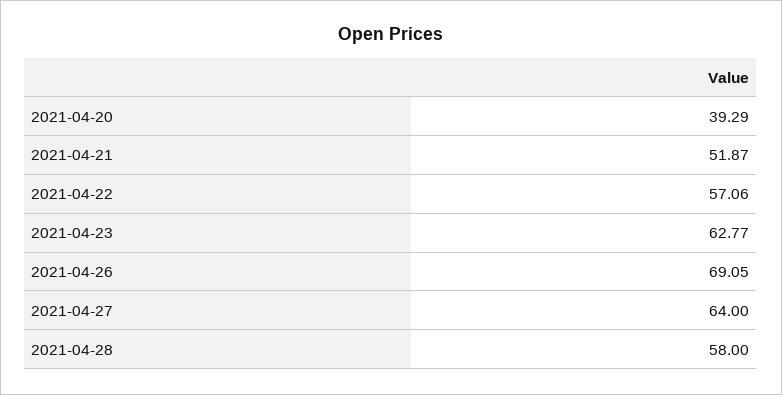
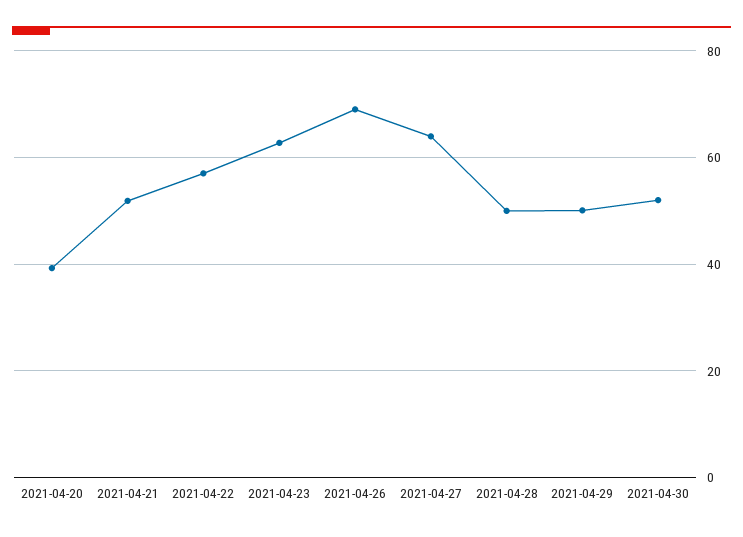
2021-04-28: 58 -> 50
2021-04-29: none -> 50
2021-04-30: none -> 52

